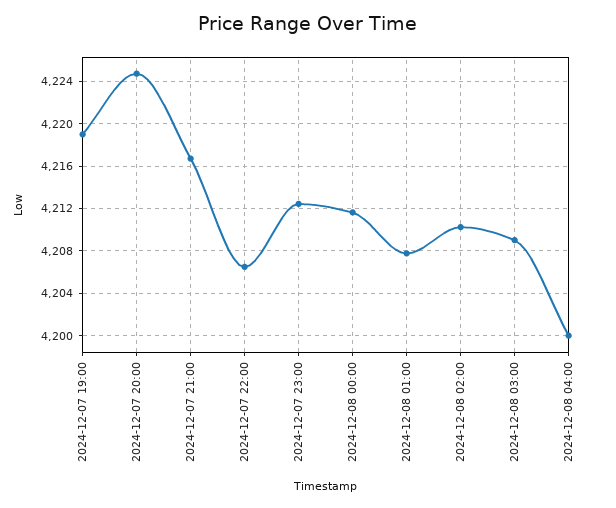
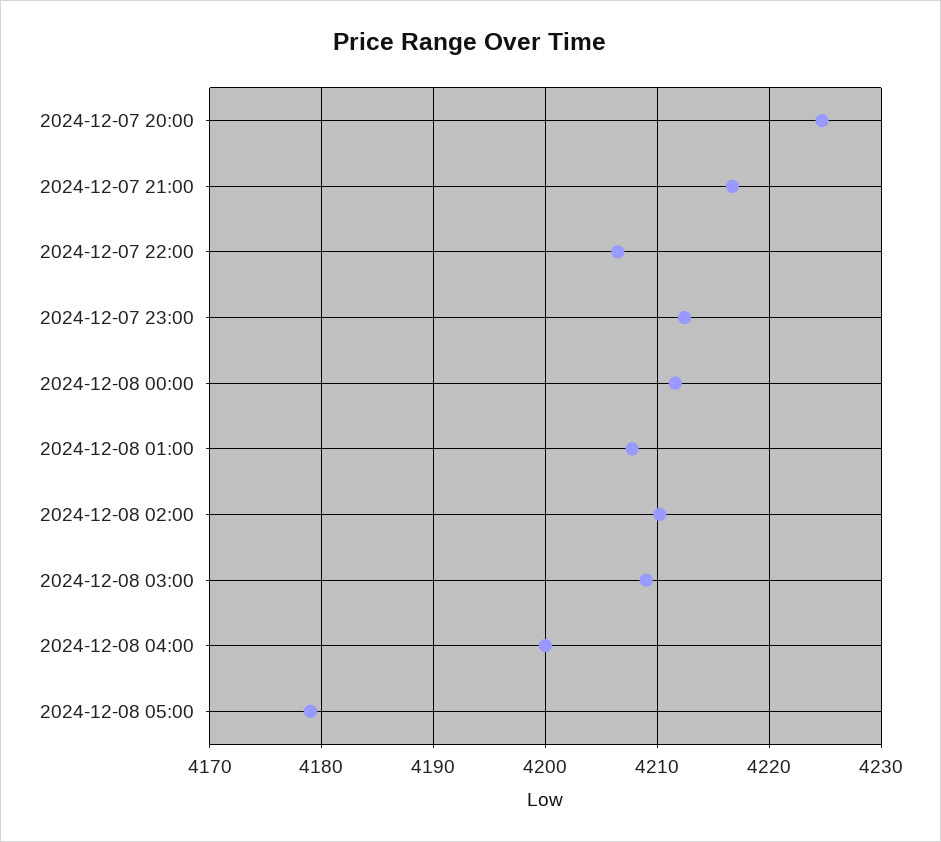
2024-12-07 19:00: 4219 -> none
2024-12-08 05:00: none -> 4179

